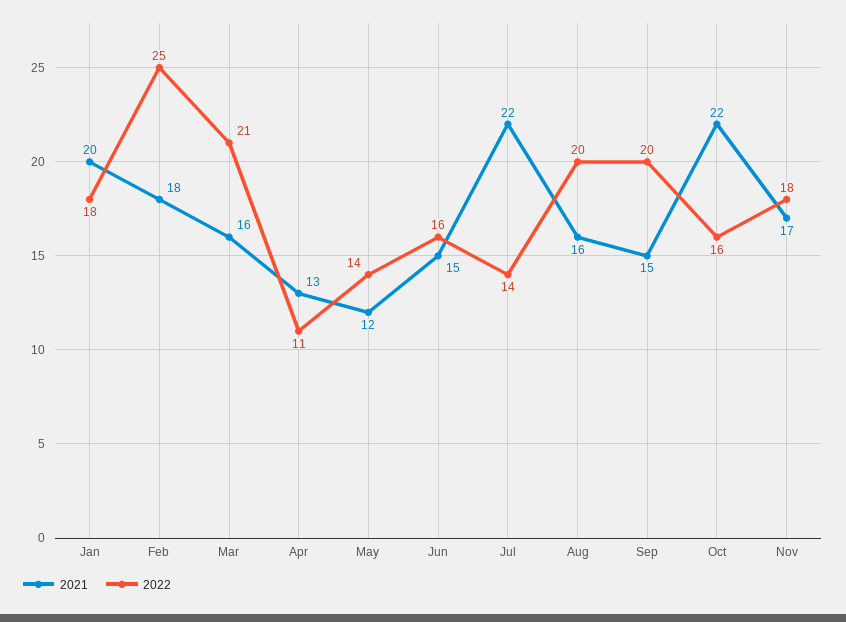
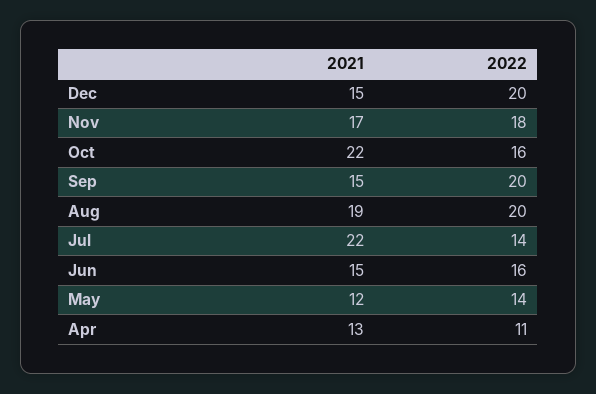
2021, Jan: 20 -> none
2022, Jan: 18 -> none
2021, Feb: 18 -> none
2022, Feb: 25 -> none
2021, Mar: 16 -> none
2022, Mar: 21 -> none
2021, Aug: 16 -> 19
2021, Dec: none -> 15
2022, Dec: none -> 20

